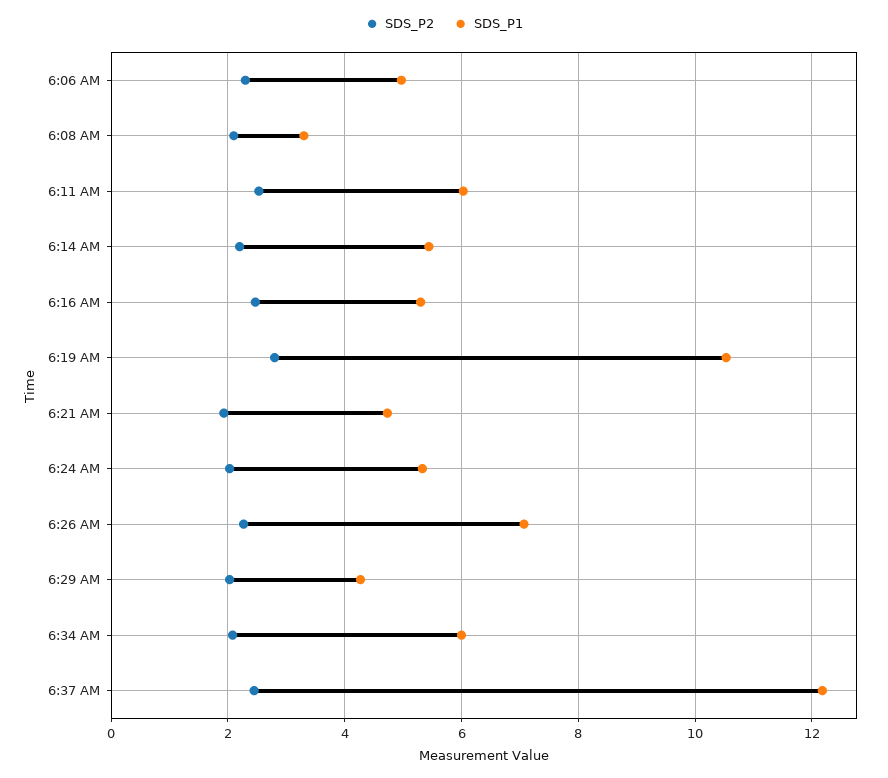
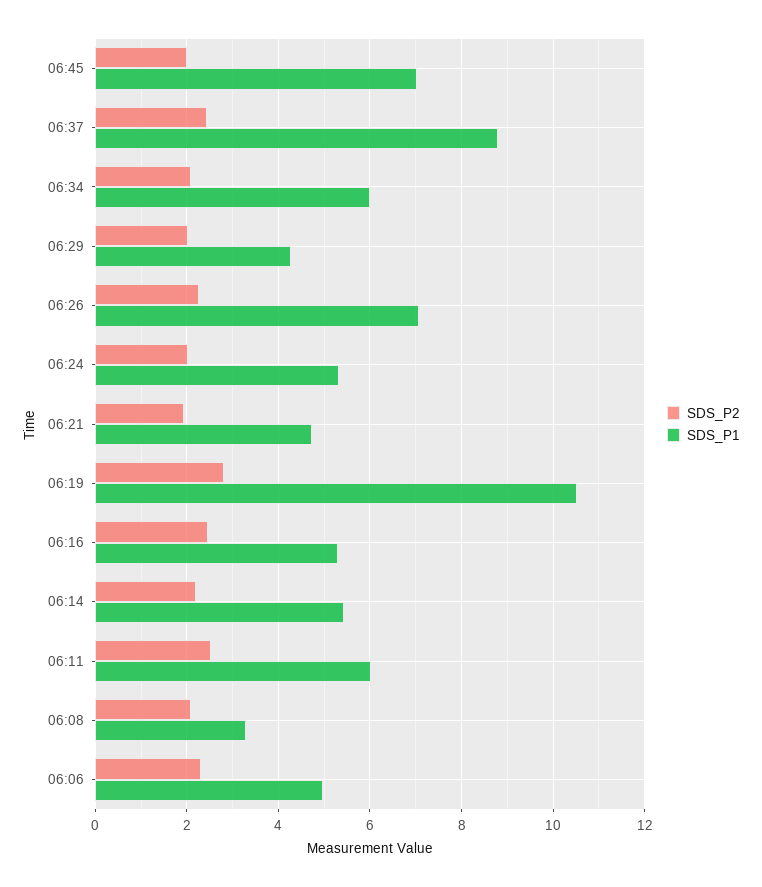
SDS_P1, 6:37 AM: 12.2 -> 8.8
SDS_P2, 06:45: none -> 2
SDS_P1, 06:45: none -> 7

